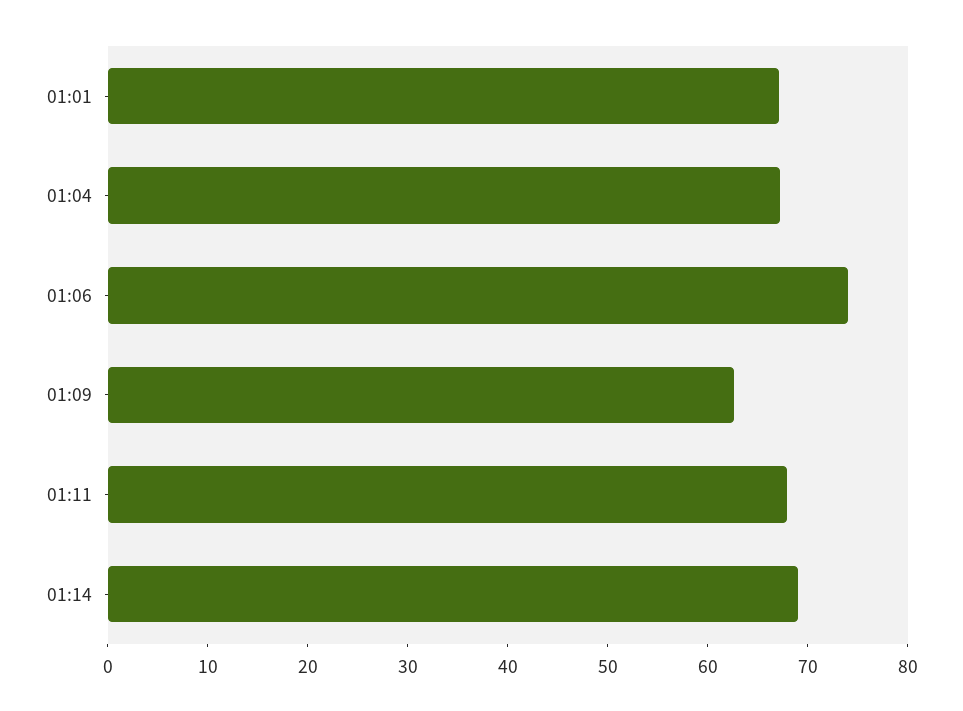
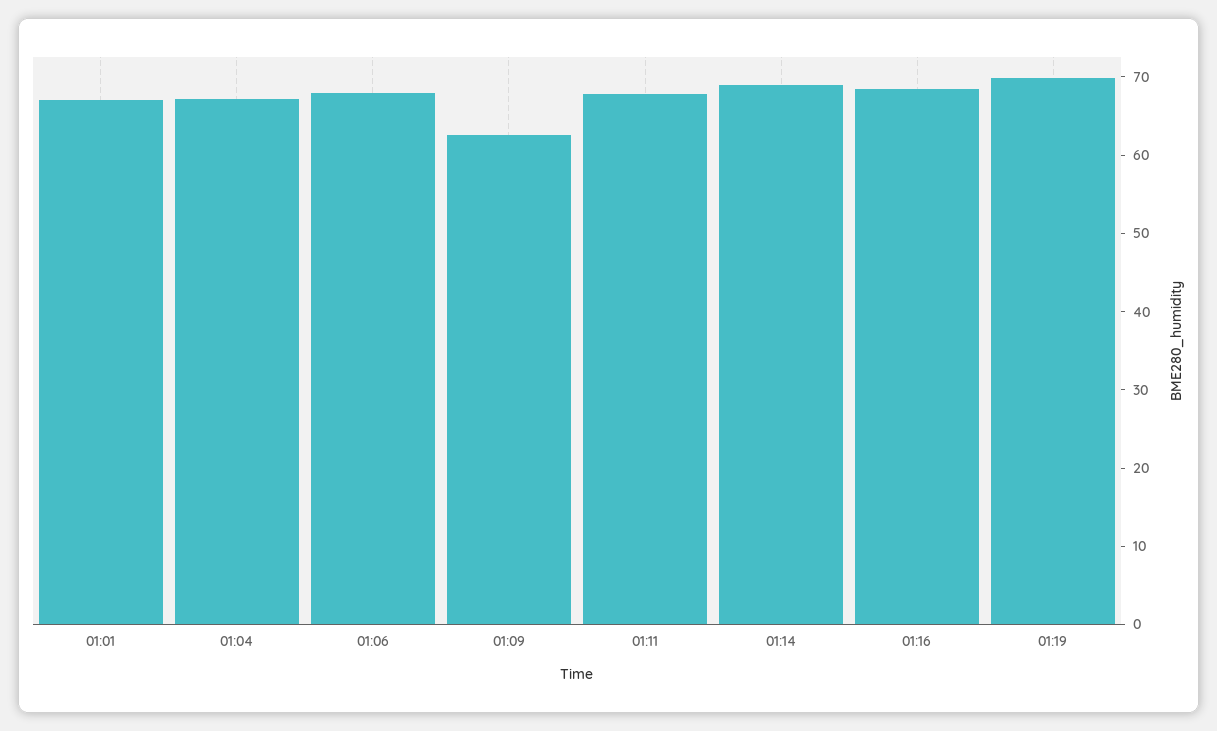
01:06: 74 -> 68
01:16: none -> 68
01:19: none -> 70

